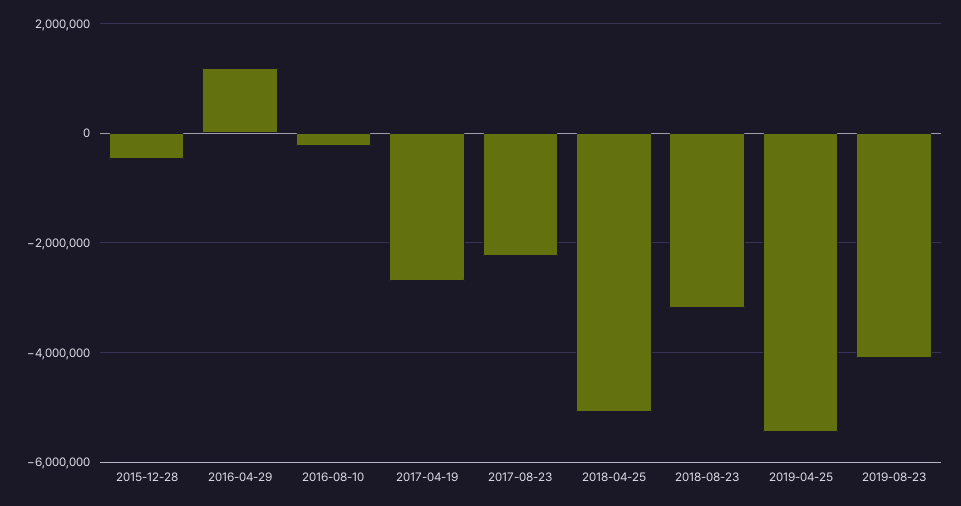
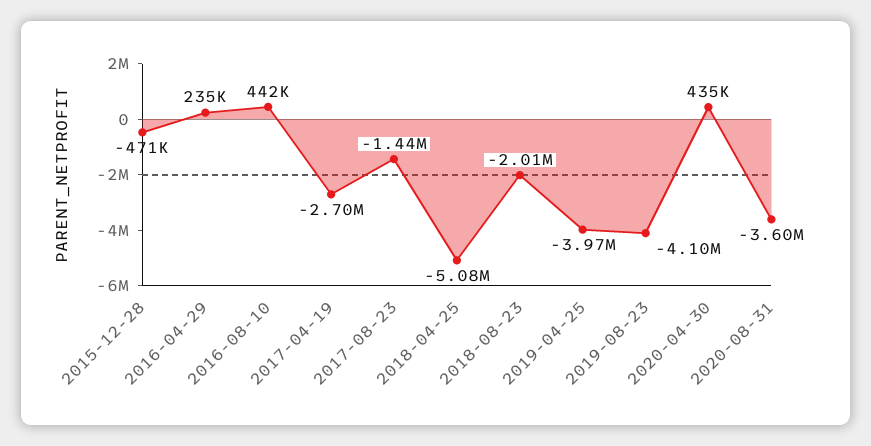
2016-04-29: 1200000 -> 235000
2016-08-10: -200000 -> 442000
2017-08-23: -2200000 -> -1440000
2018-08-23: -3200000 -> -2010000
2019-04-25: -5400000 -> -3970000
2020-04-30: none -> 435000
2020-08-31: none -> -3600000

